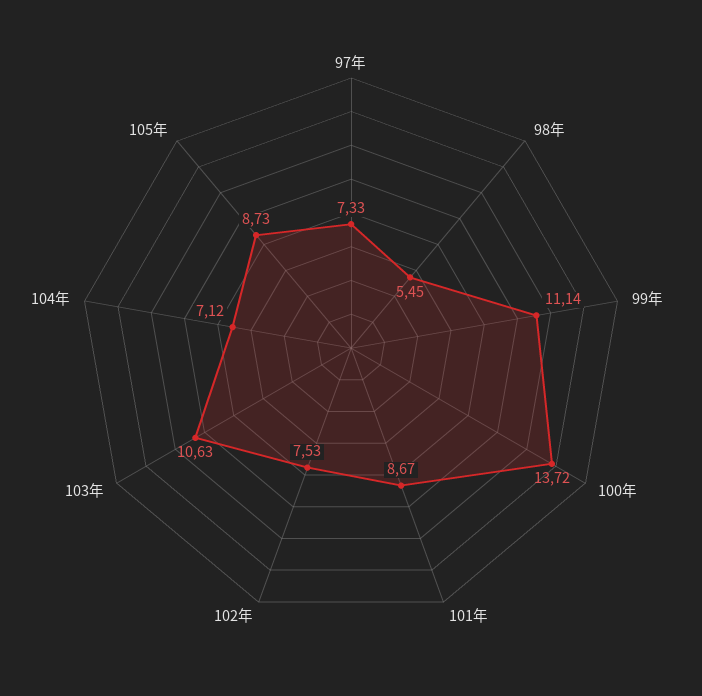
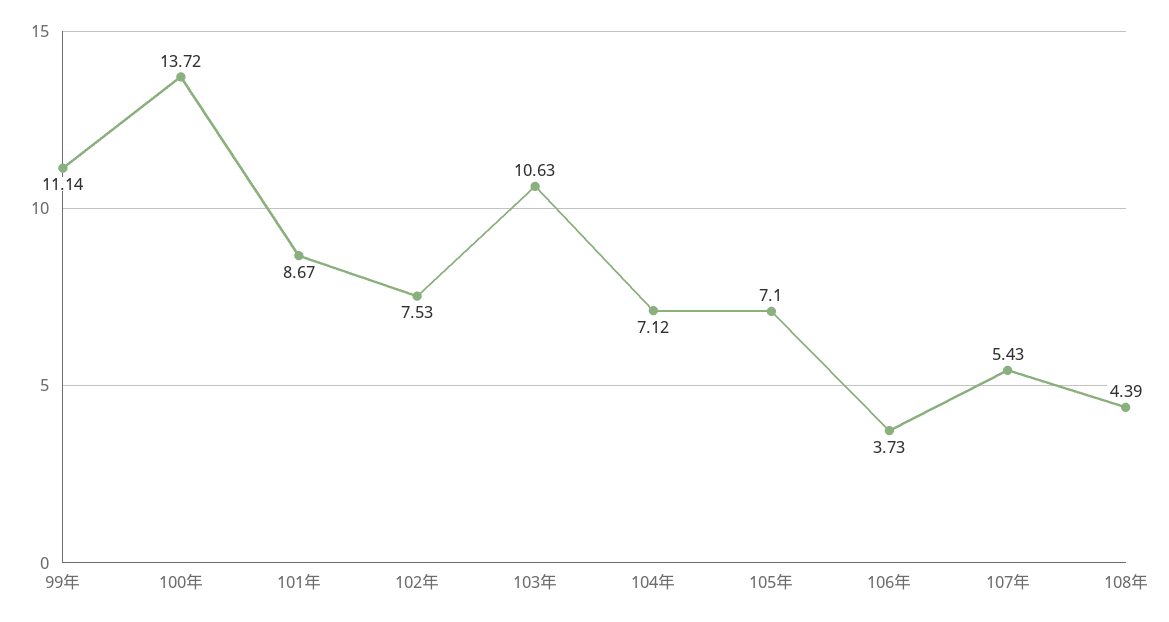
97年: 7.33 -> none
98年: 5.45 -> none
105年: 8.73 -> 7.1
106年: none -> 3.73
107年: none -> 5.43
108年: none -> 4.39

